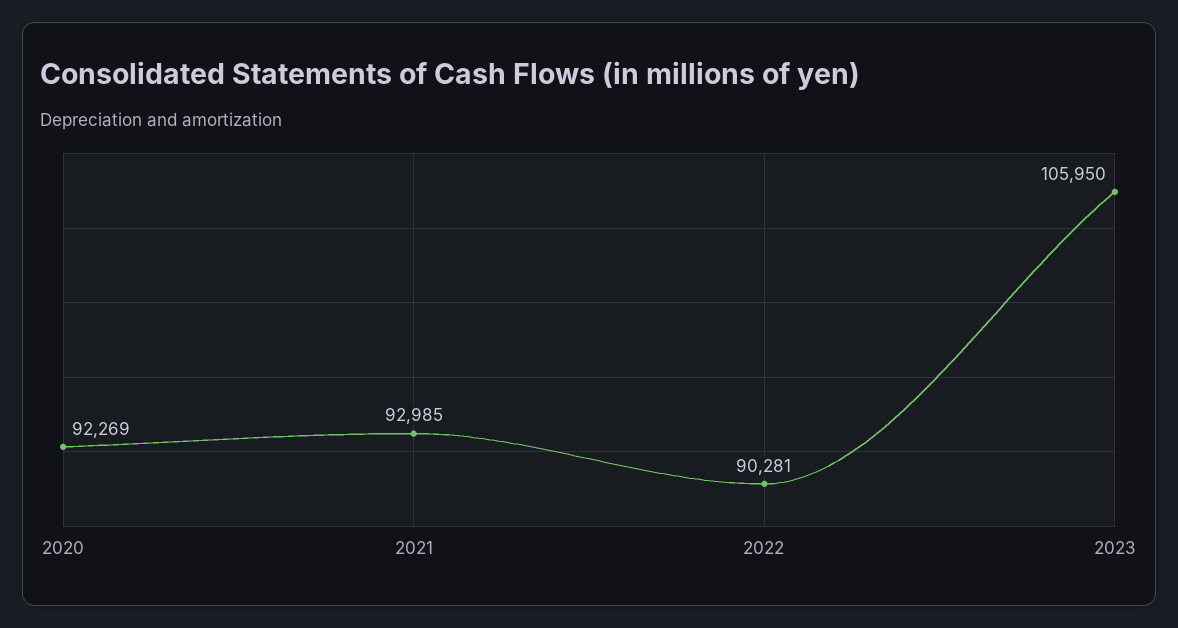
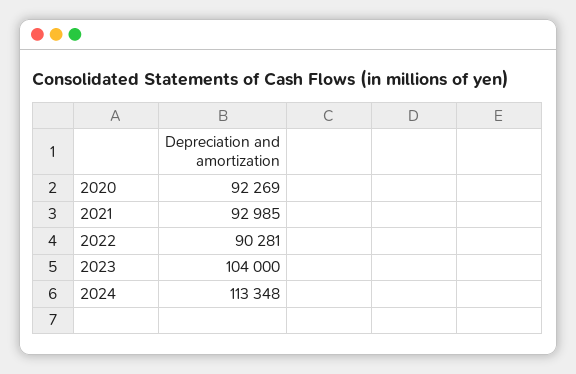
2023: 105950 -> 104000
2024: none -> 113348

